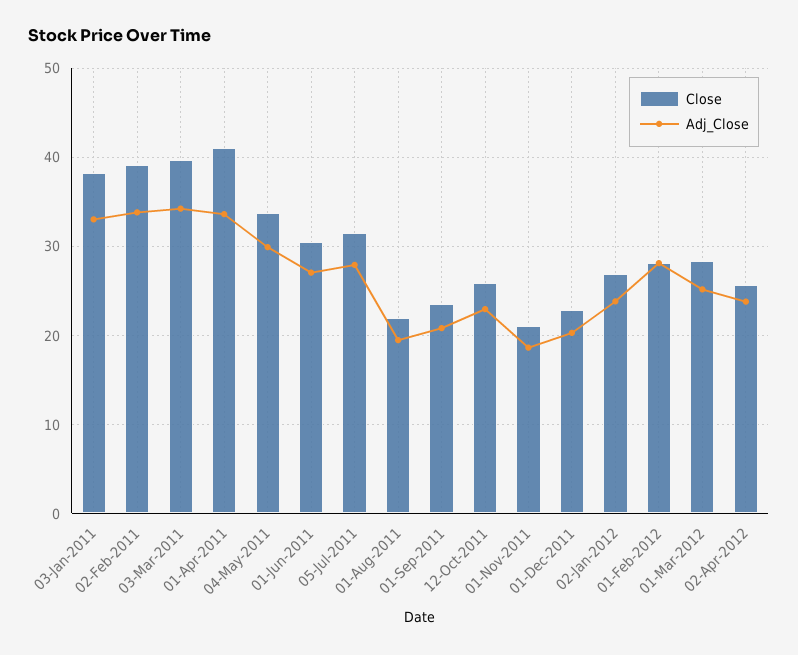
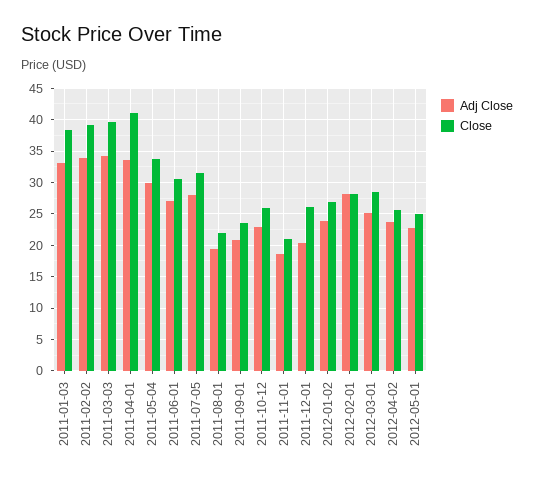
Close, 01-Dec-2011: 23 -> 26
Adj_Close, 2012-05-01: none -> 23
Close, 2012-05-01: none -> 25

